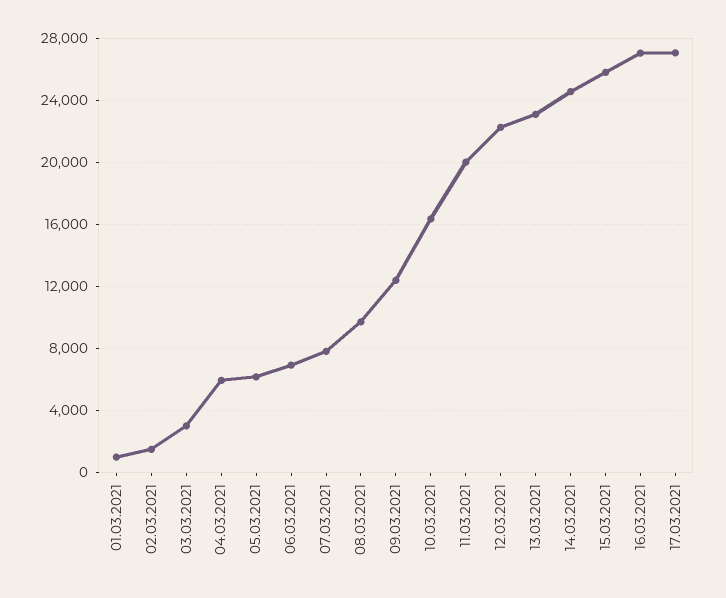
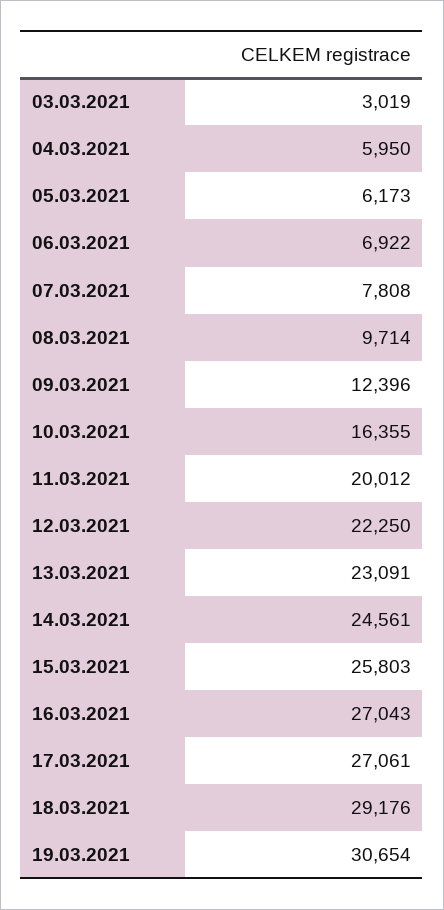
01.03.2021: 1000 -> none
02.03.2021: 1500 -> none
18.03.2021: none -> 29176
19.03.2021: none -> 30654

